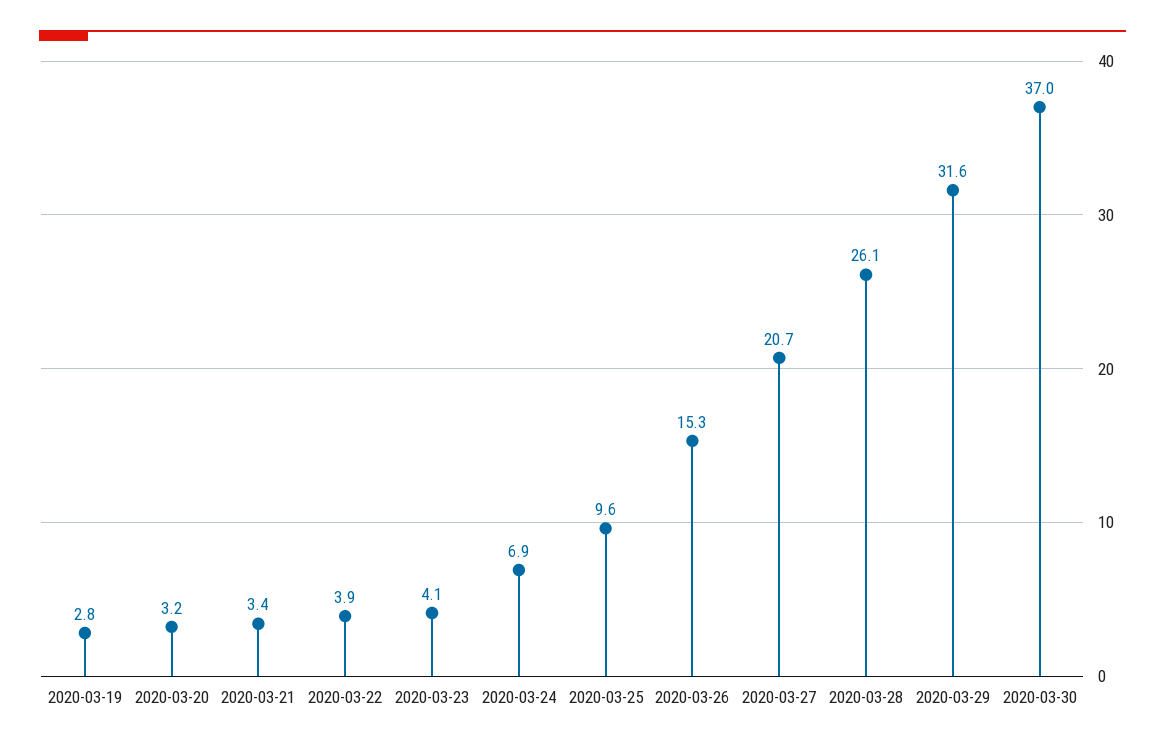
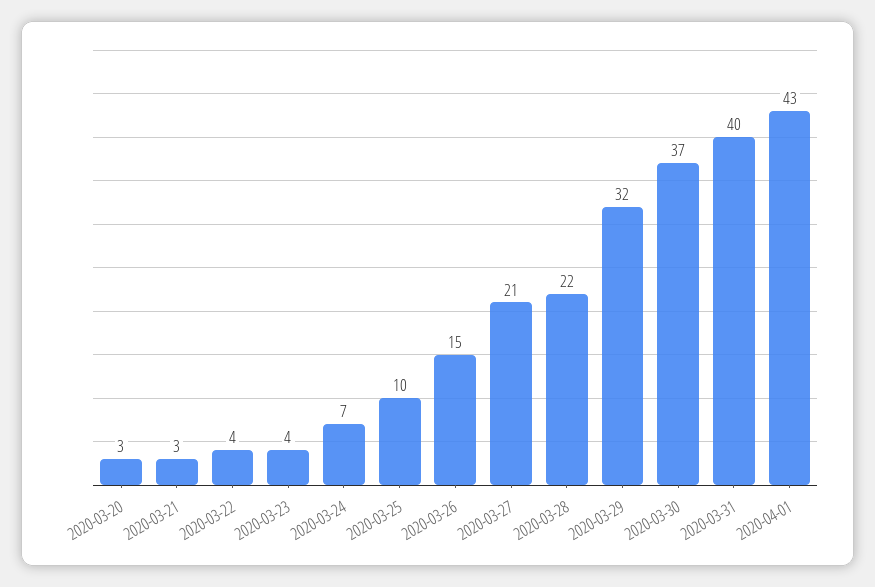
2020-03-19: 2.8 -> none
2020-03-28: 26.1 -> 22
2020-03-31: none -> 40
2020-04-01: none -> 43

